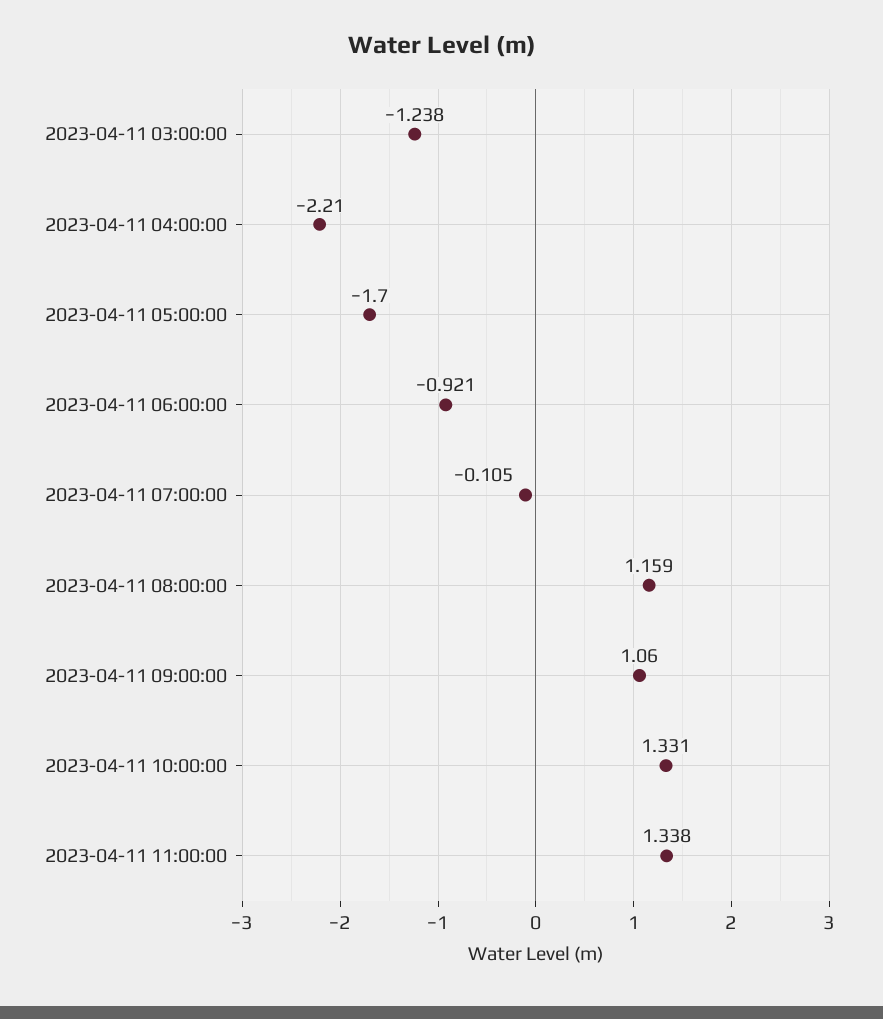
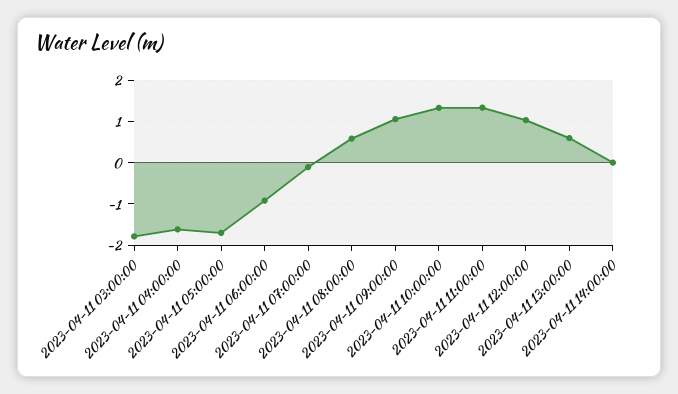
2023-04-11 03:00:00: -1.238 -> -1.8
2023-04-11 04:00:00: -2.21 -> -1.6
2023-04-11 08:00:00: 1.159 -> 0.6
2023-04-11 12:00:00: none -> 1
2023-04-11 13:00:00: none -> 0.6
2023-04-11 14:00:00: none -> 0

